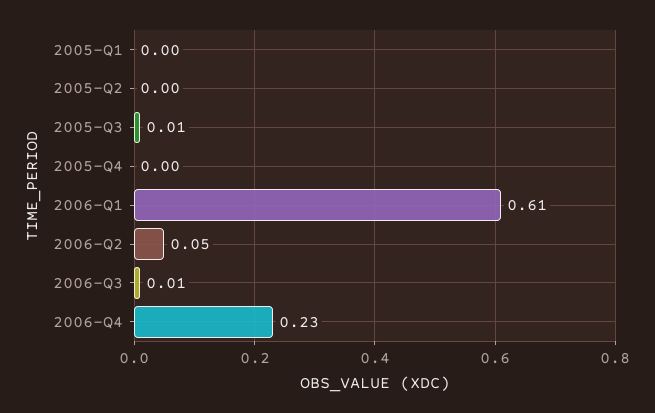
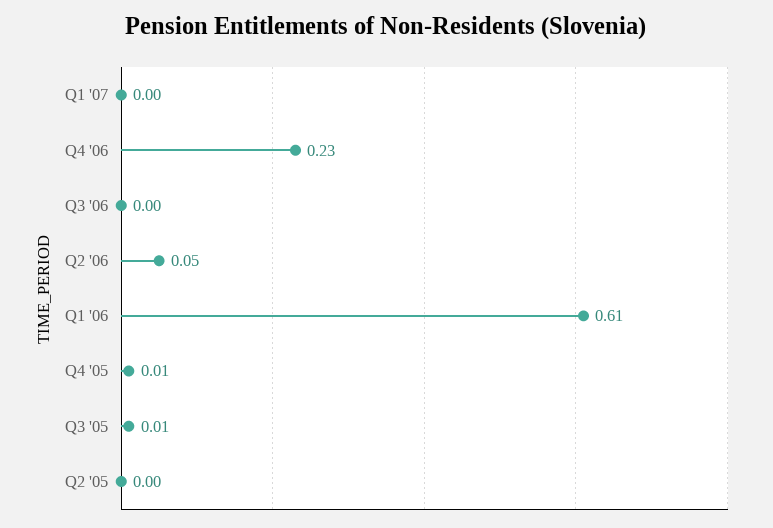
2005-Q1: 0 -> none
2005-Q4: 0 -> 0.01
2006-Q3: 0.01 -> 0
Q1 '07: none -> 0

